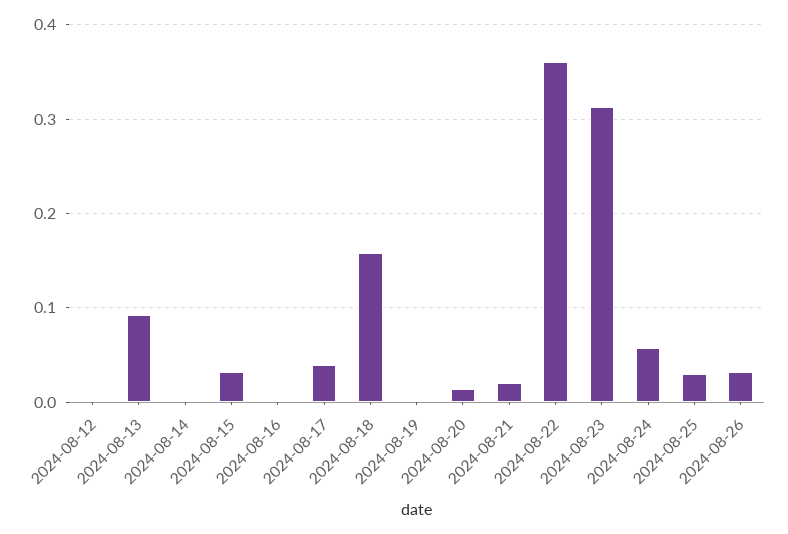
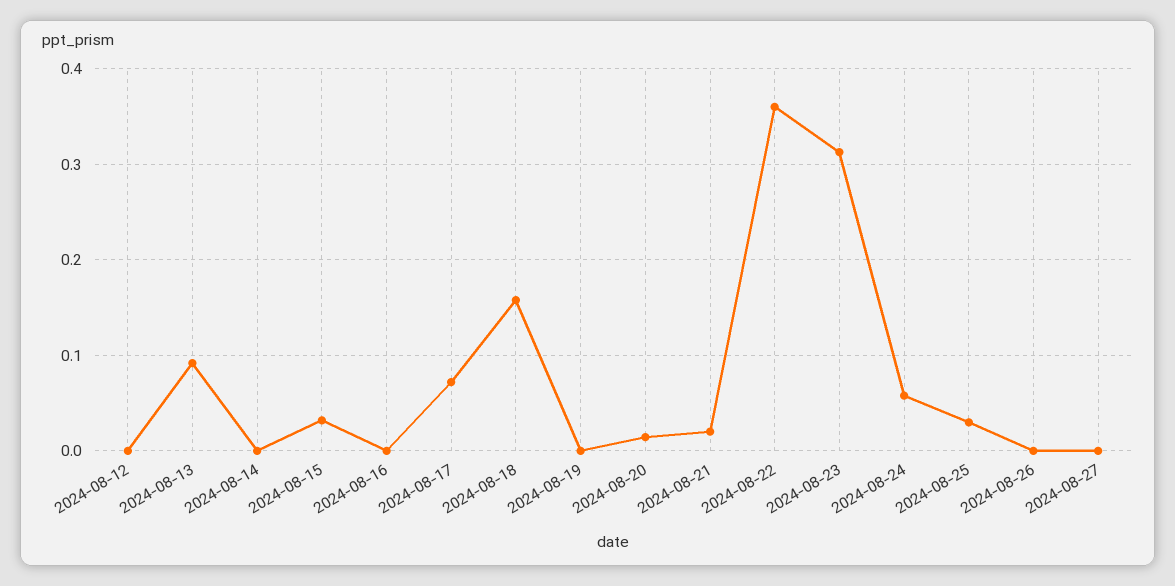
2024-08-17: 0.04 -> 0.07
2024-08-26: 0.03 -> 0
2024-08-27: none -> 0

